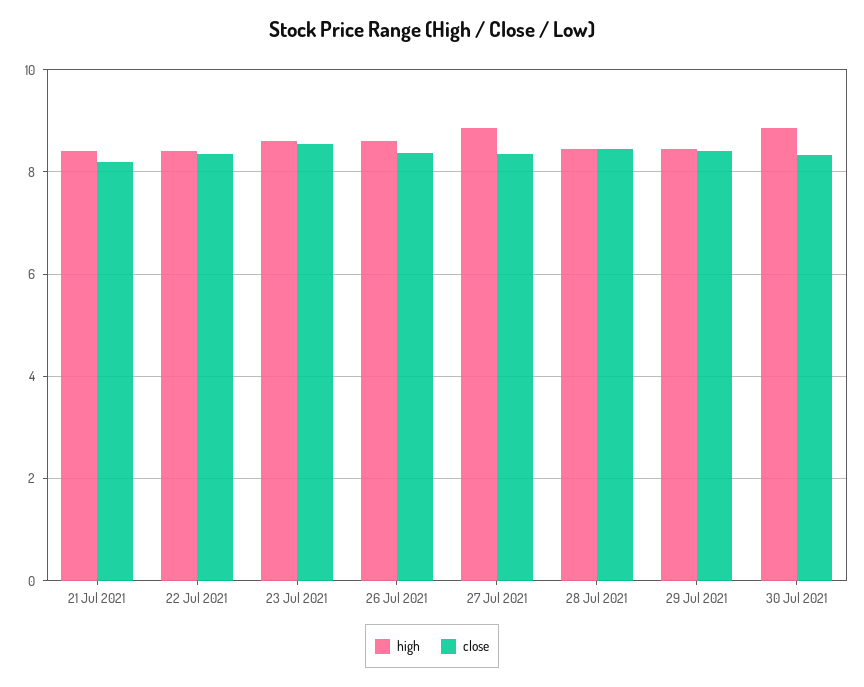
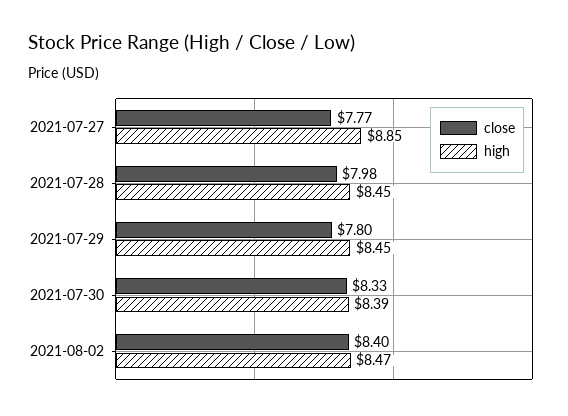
high, 21 Jul 2021: 8.4 -> none
close, 21 Jul 2021: 8.2 -> none
high, 22 Jul 2021: 8.4 -> none
close, 22 Jul 2021: 8.4 -> none
high, 23 Jul 2021: 8.6 -> none
close, 23 Jul 2021: 8.6 -> none
high, 26 Jul 2021: 8.6 -> none
close, 26 Jul 2021: 8.4 -> none
close, 27 Jul 2021: 8.4 -> 7.77
close, 28 Jul 2021: 8.4 -> 7.98
close, 29 Jul 2021: 8.4 -> 7.8
high, 30 Jul 2021: 8.8 -> 8.39
close, 2021-08-02: none -> 8.4
high, 2021-08-02: none -> 8.47

